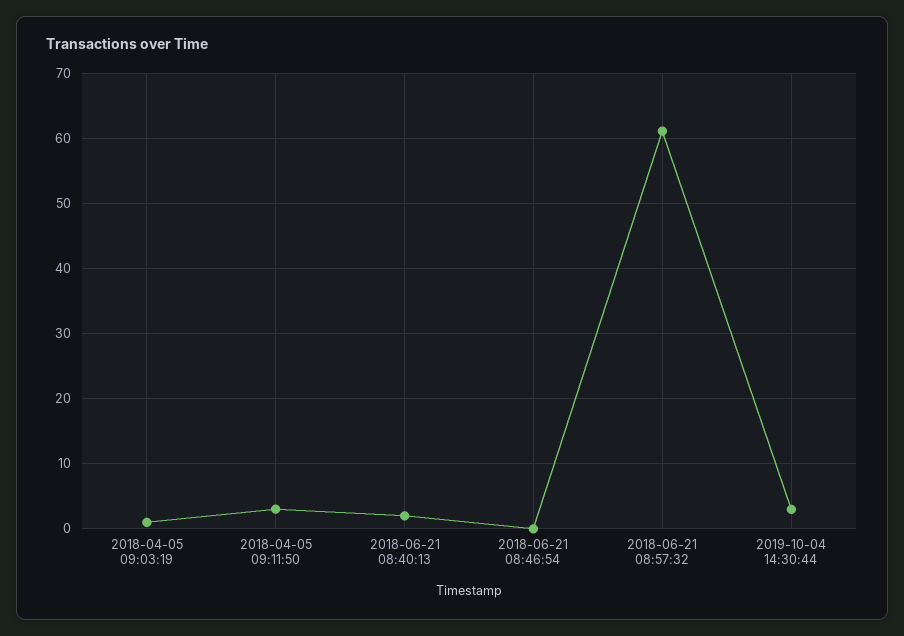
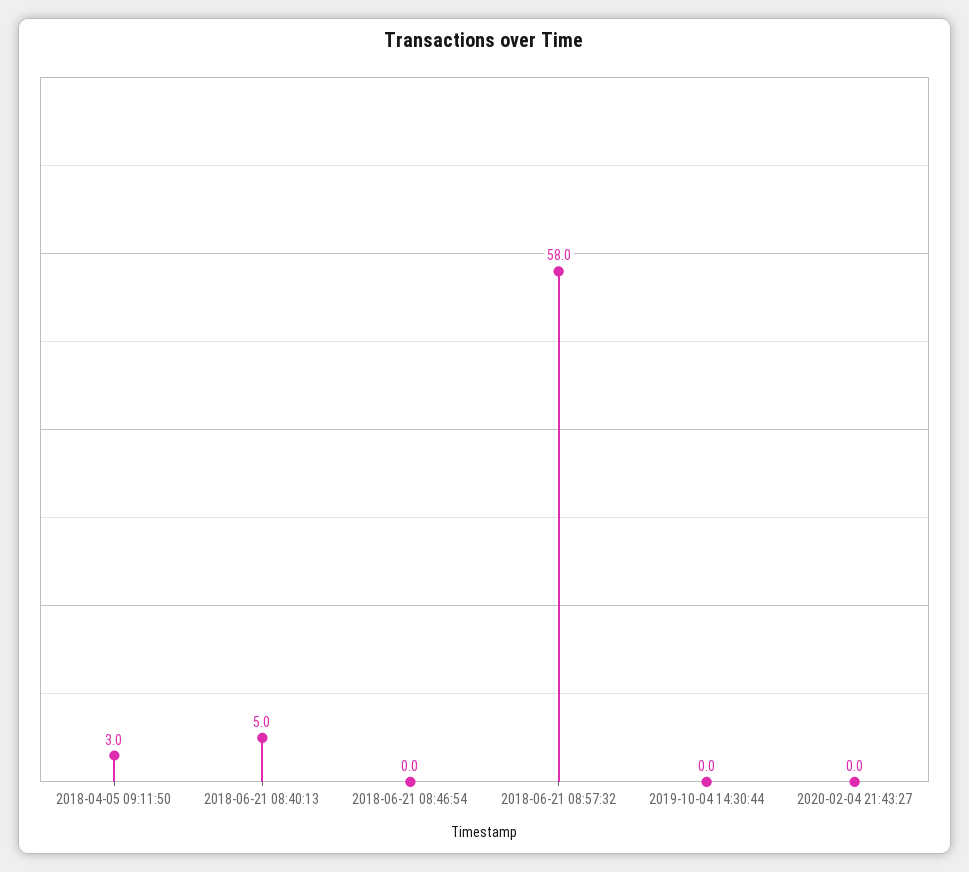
2018-04-05 09:03:19: 1 -> none
2018-06-21 08:40:13: 2 -> 5
2018-06-21 08:57:32: 61 -> 58
2019-10-04 14:30:44: 3 -> 0
2020-02-04 21:43:27: none -> 0

